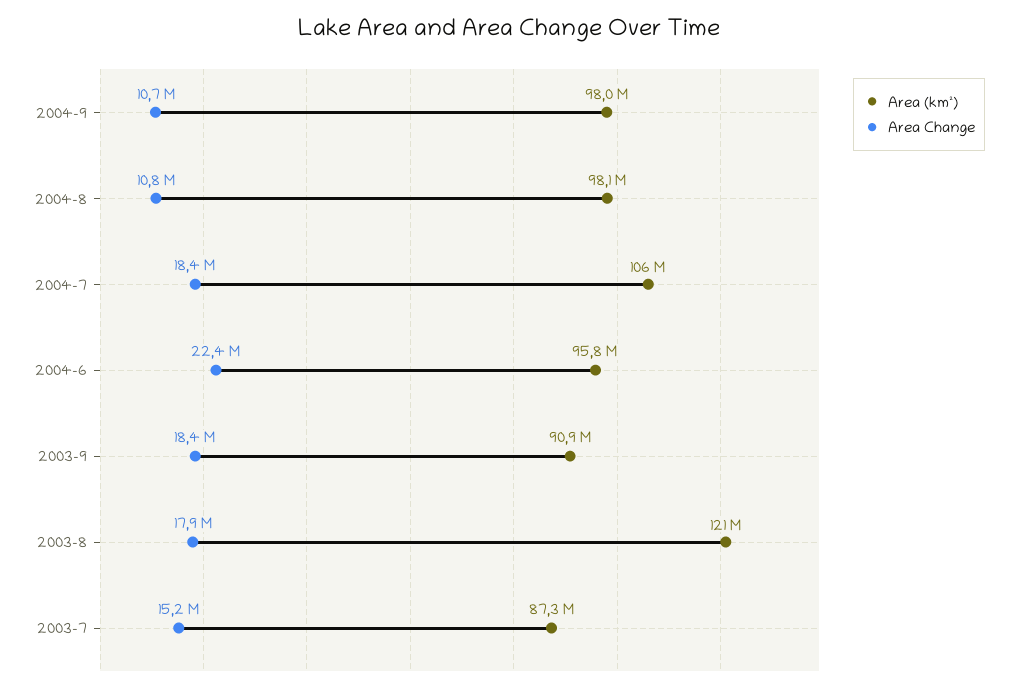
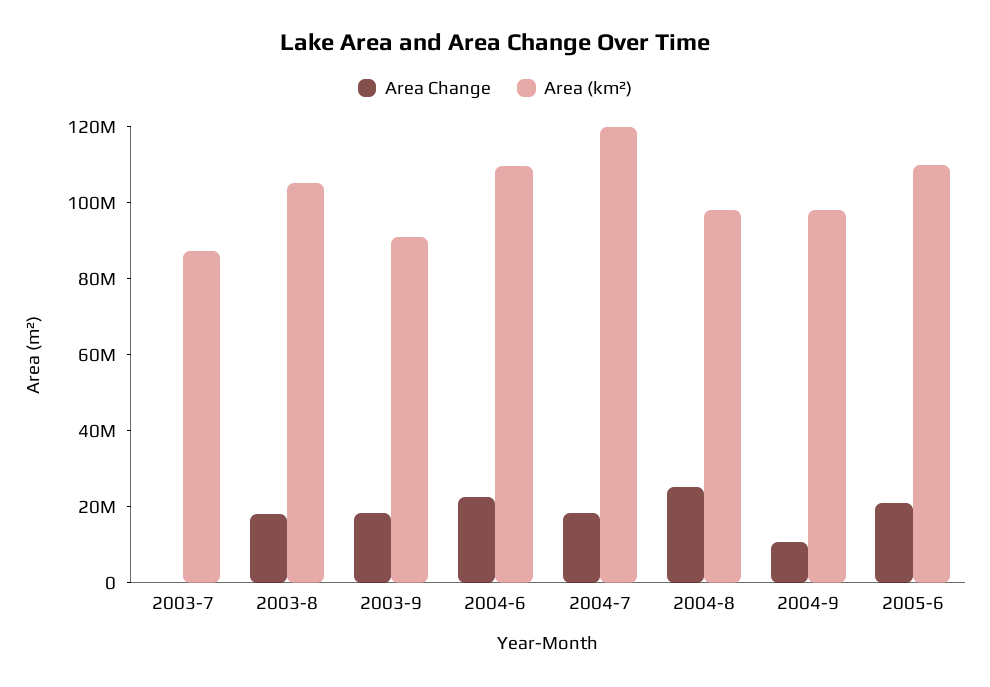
Area Change, 2004-8: 10800000 -> 25000000
Area (km²), 2004-7: 106000000 -> 120000000
Area (km²), 2004-6: 95800000 -> 110000000
Area (km²), 2003-8: 121000000 -> 105000000
Area Change, 2003-7: 15200000 -> 0
Area Change, 2005-6: none -> 20000000
Area (km²), 2005-6: none -> 110000000

